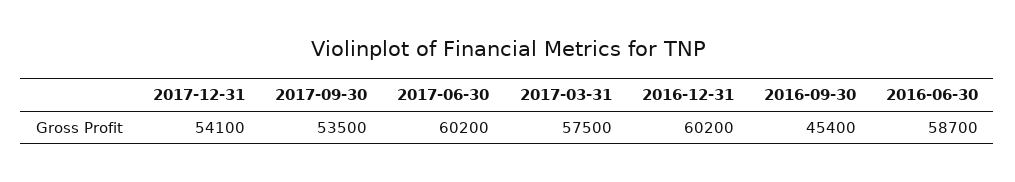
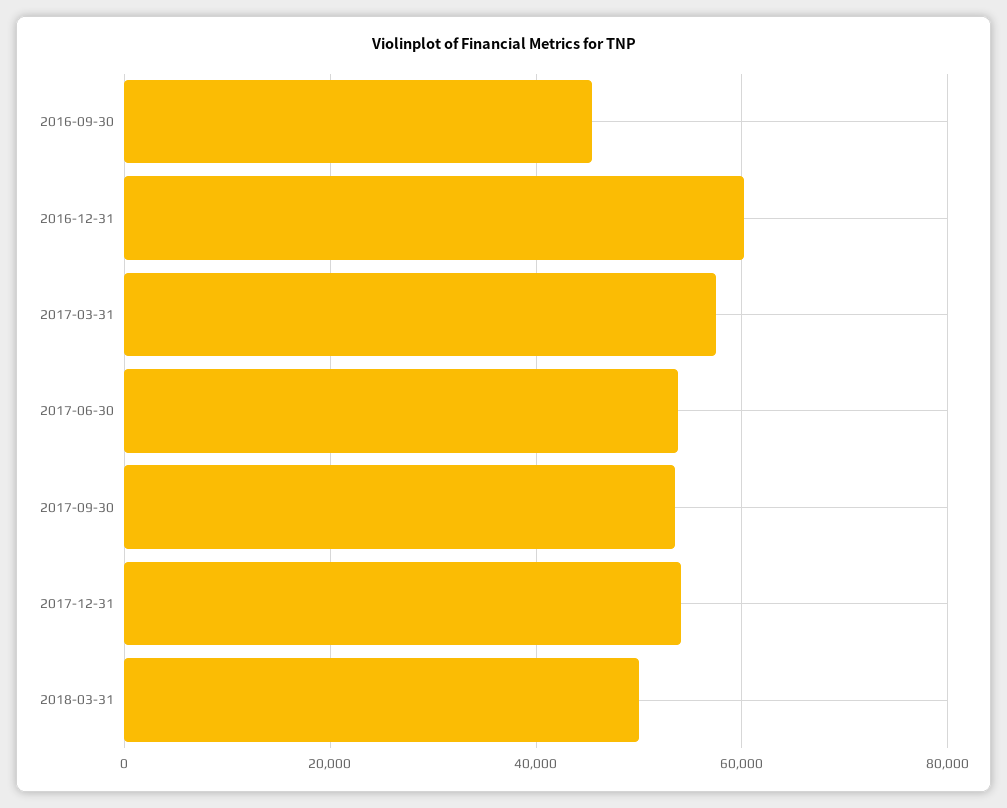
2017-06-30: 60200 -> 54000
2016-06-30: 58700 -> none
2018-03-31: none -> 50000

